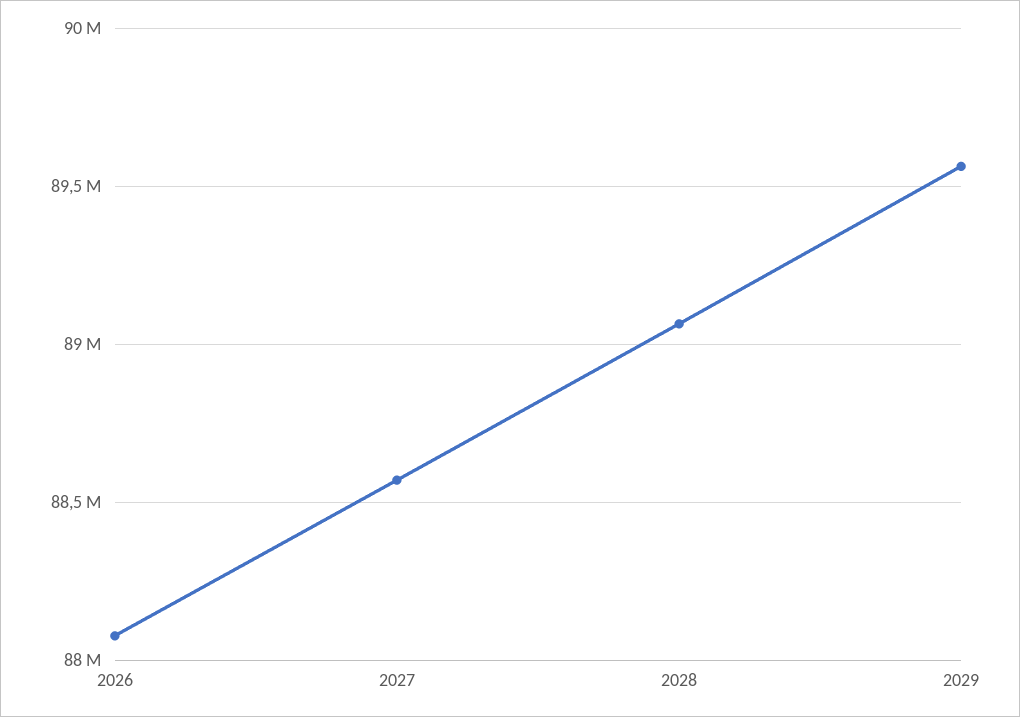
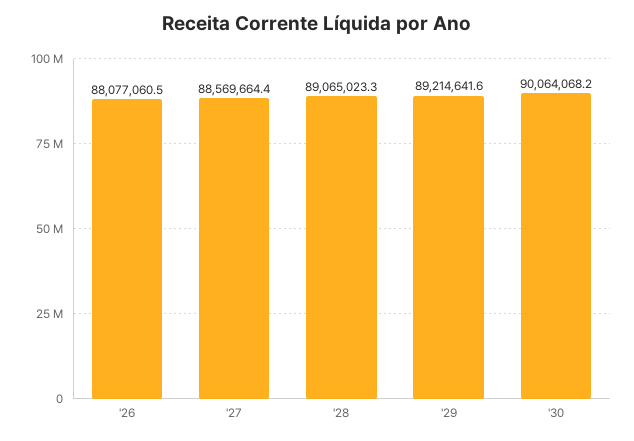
2029: 89550000 -> 89214641.6
'30: none -> 90064068.2

